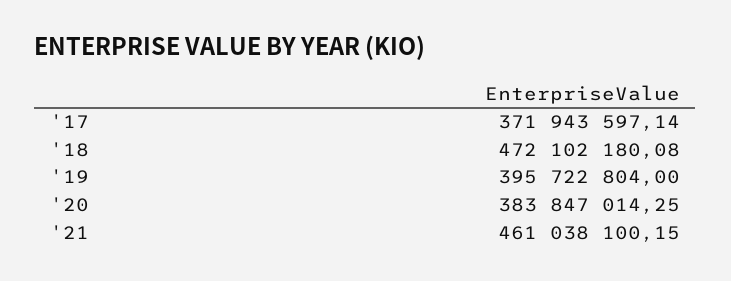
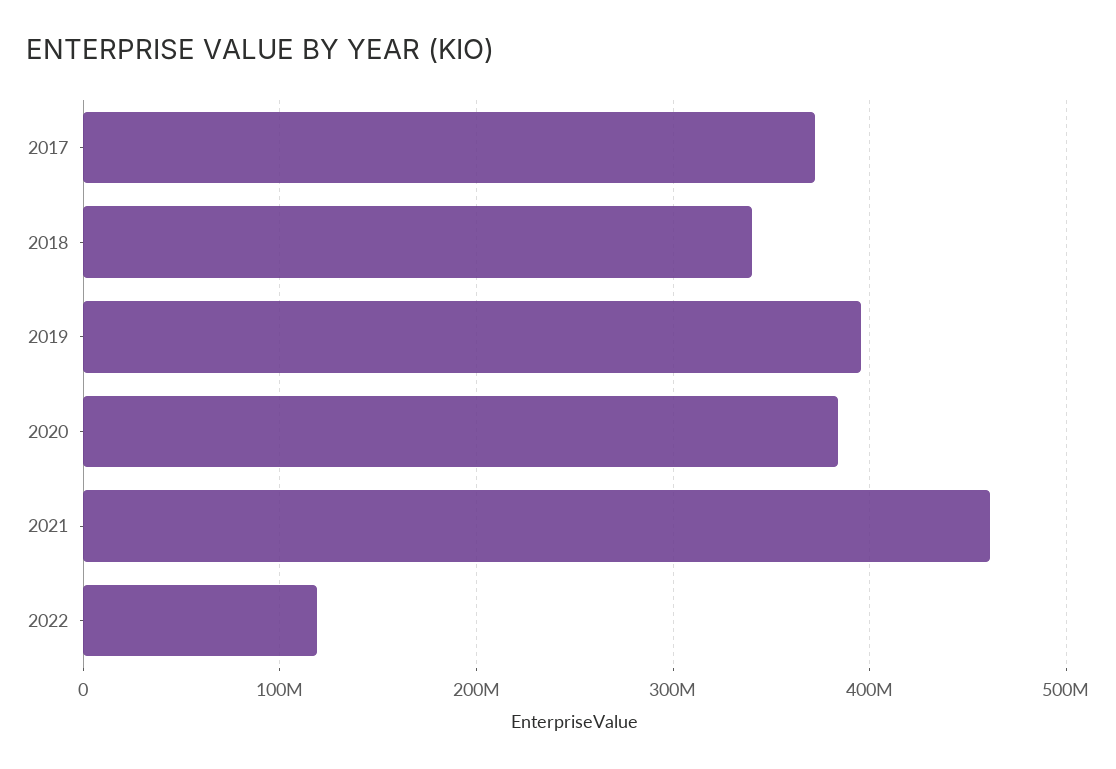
'18: 472102180.08 -> 340000000
2022: none -> 120000000

